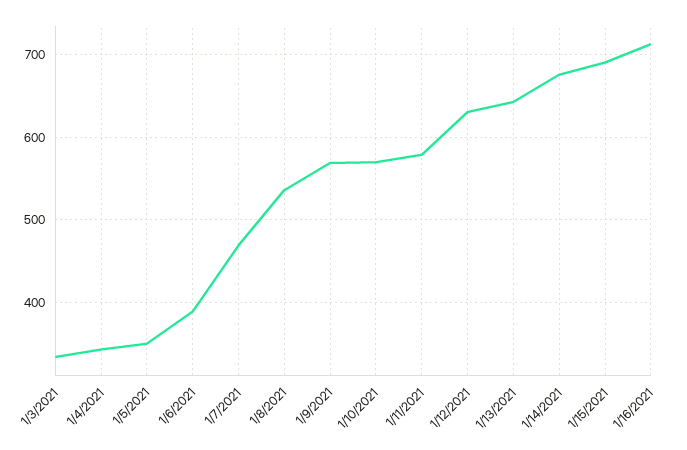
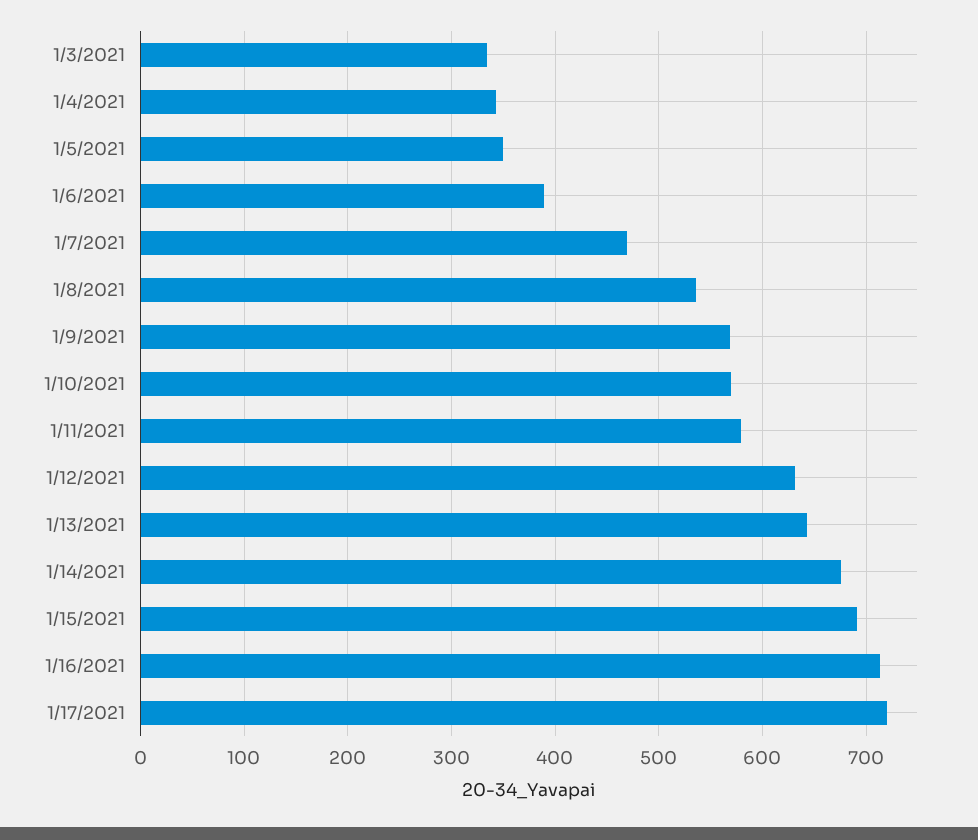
1/17/2021: none -> 720

